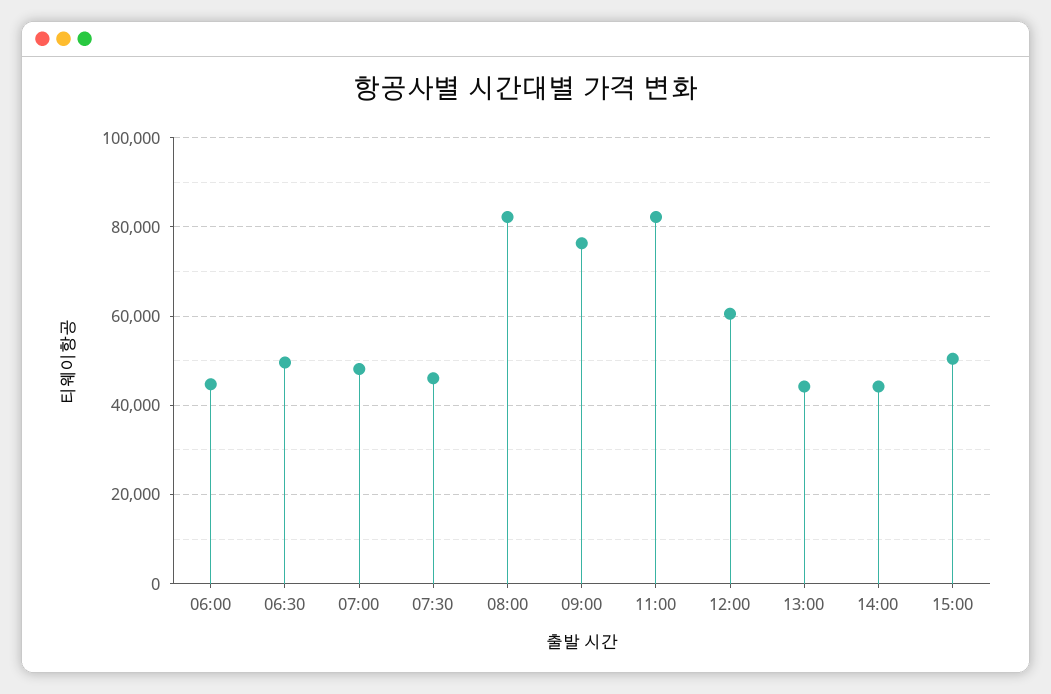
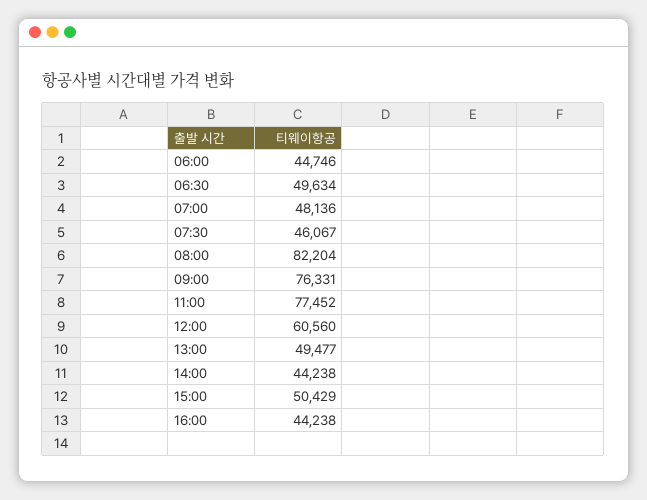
11:00: 82000 -> 77452
13:00: 44000 -> 49477
16:00: none -> 44238

